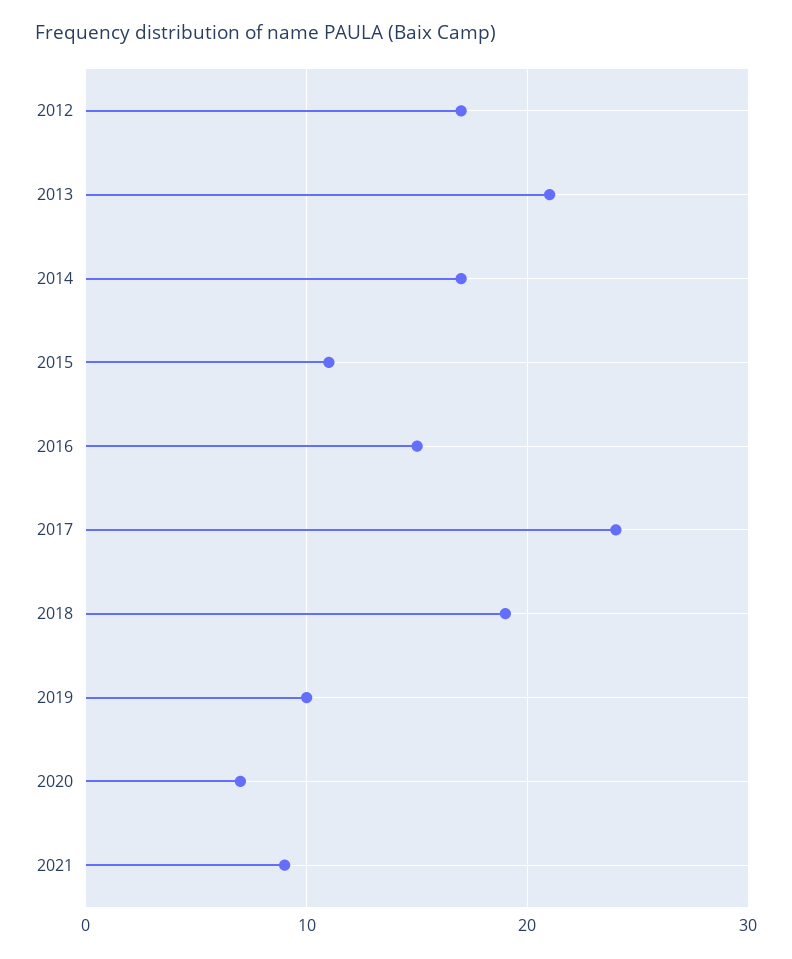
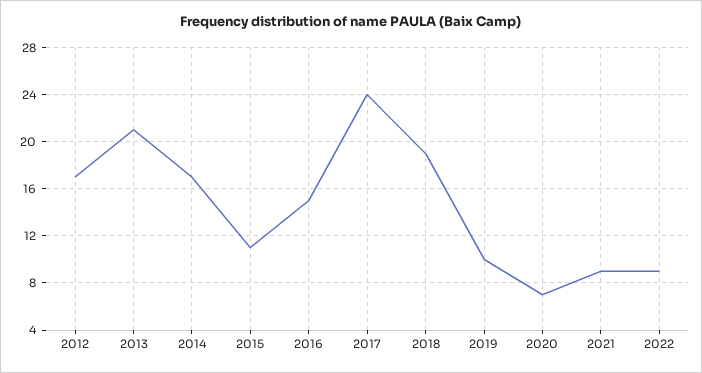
2022: none -> 9

